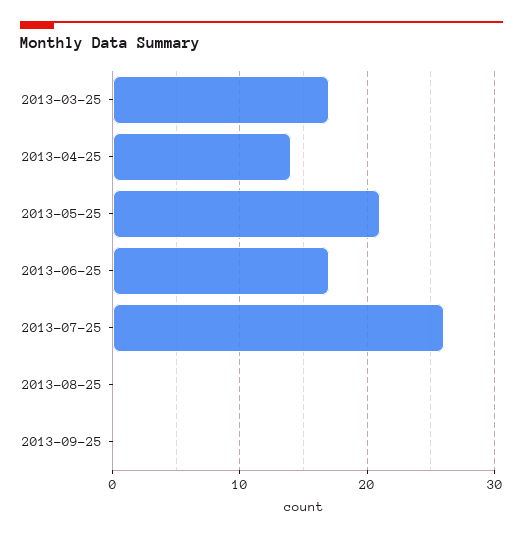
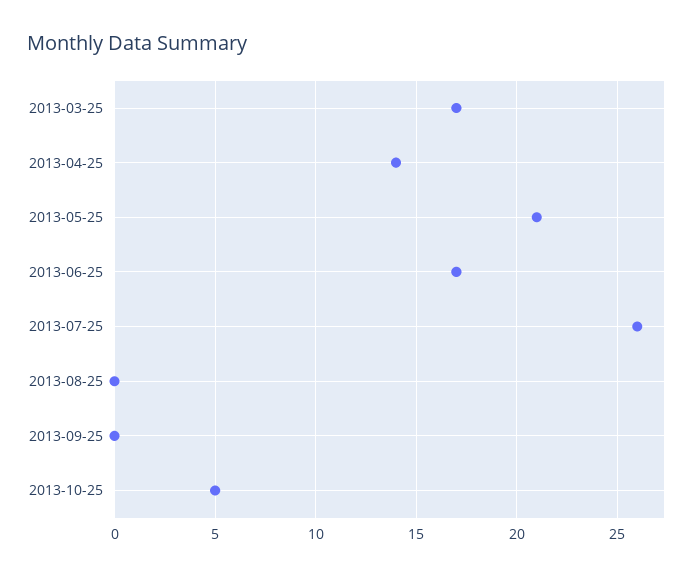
2013-10-25: none -> 5

